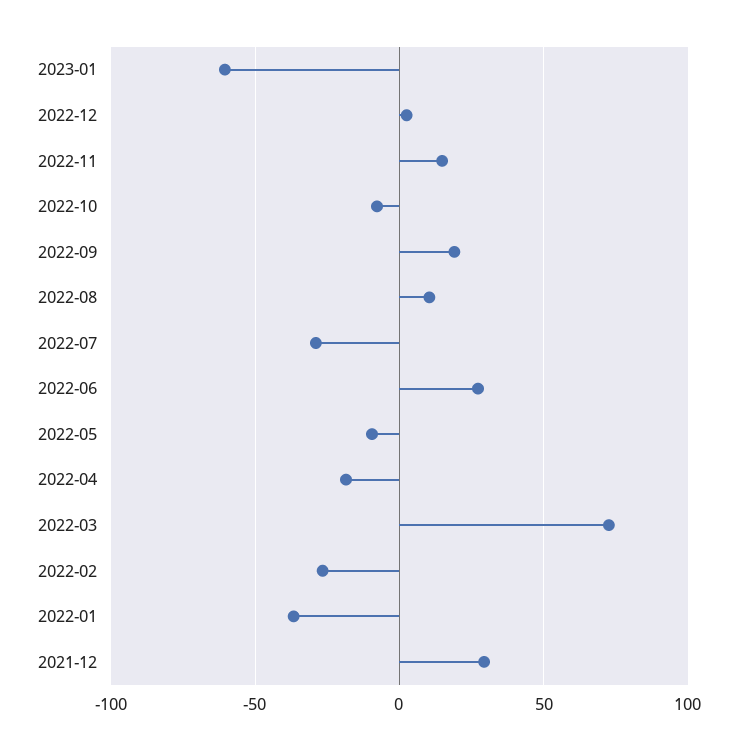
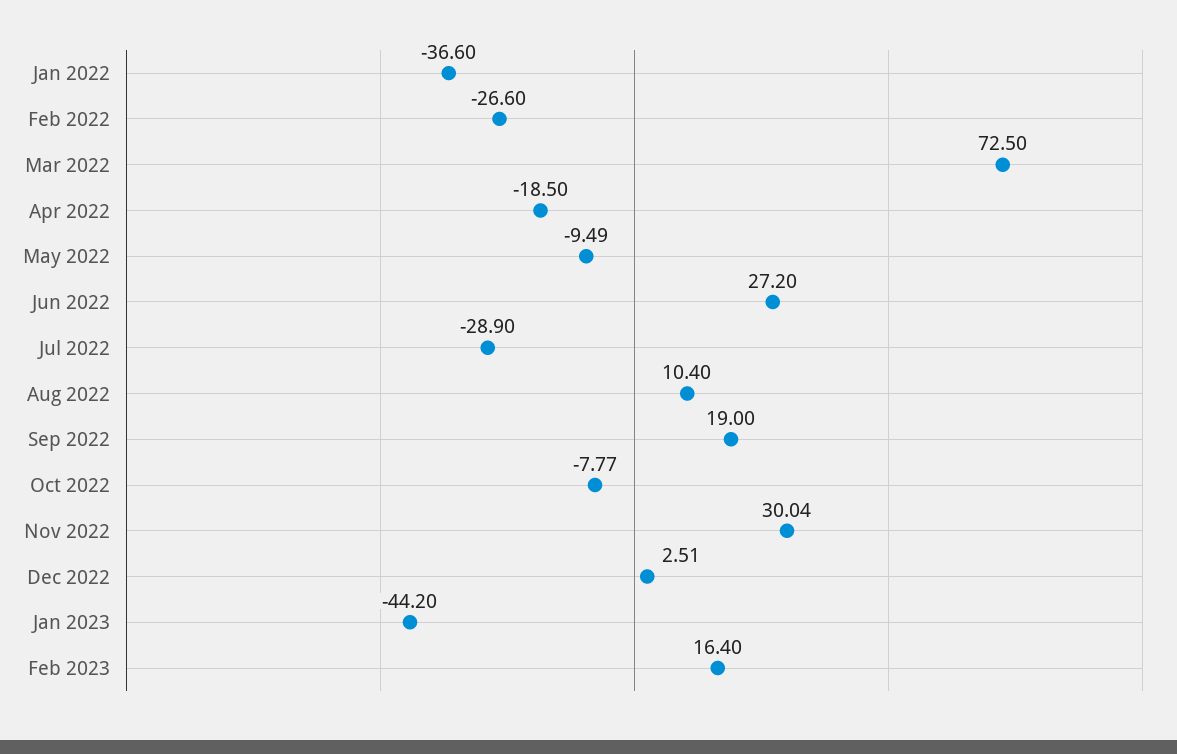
2023-01: -60 -> -44.2
2022-11: 15 -> 30.04
2021-12: 30 -> none
Feb 2023: none -> 16.4

